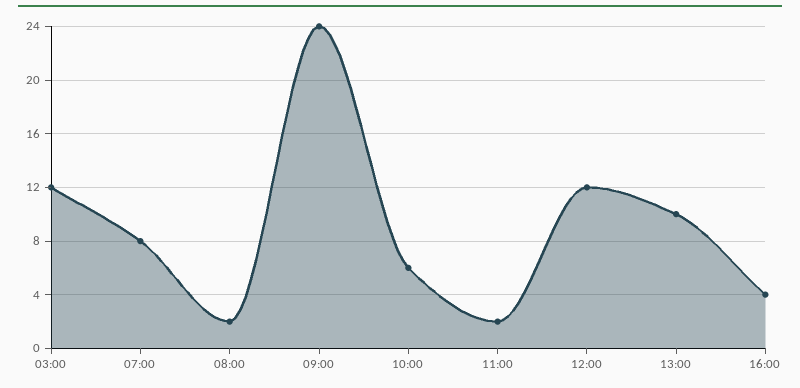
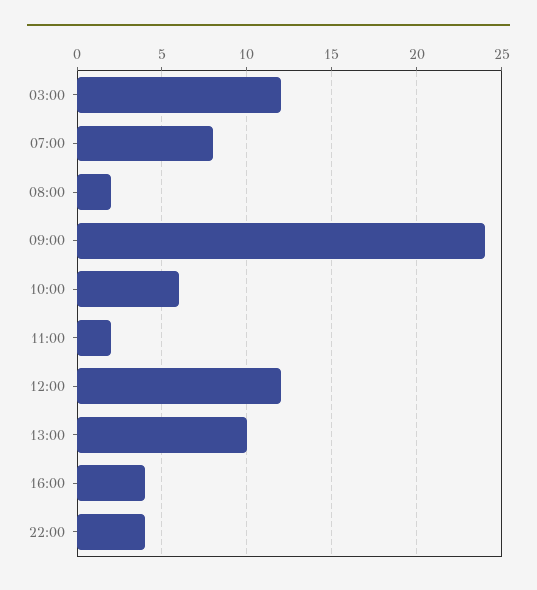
22:00: none -> 4

